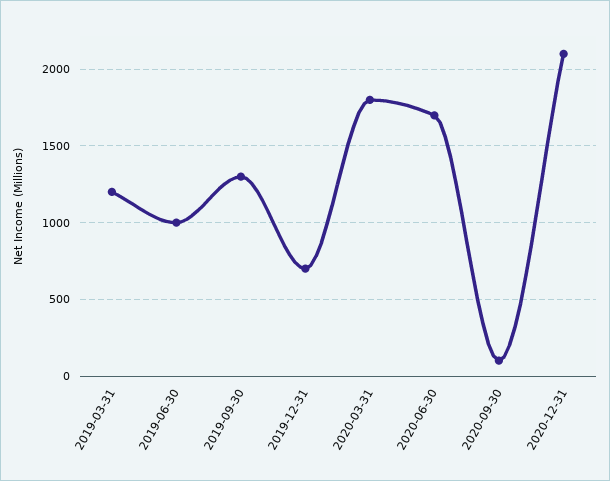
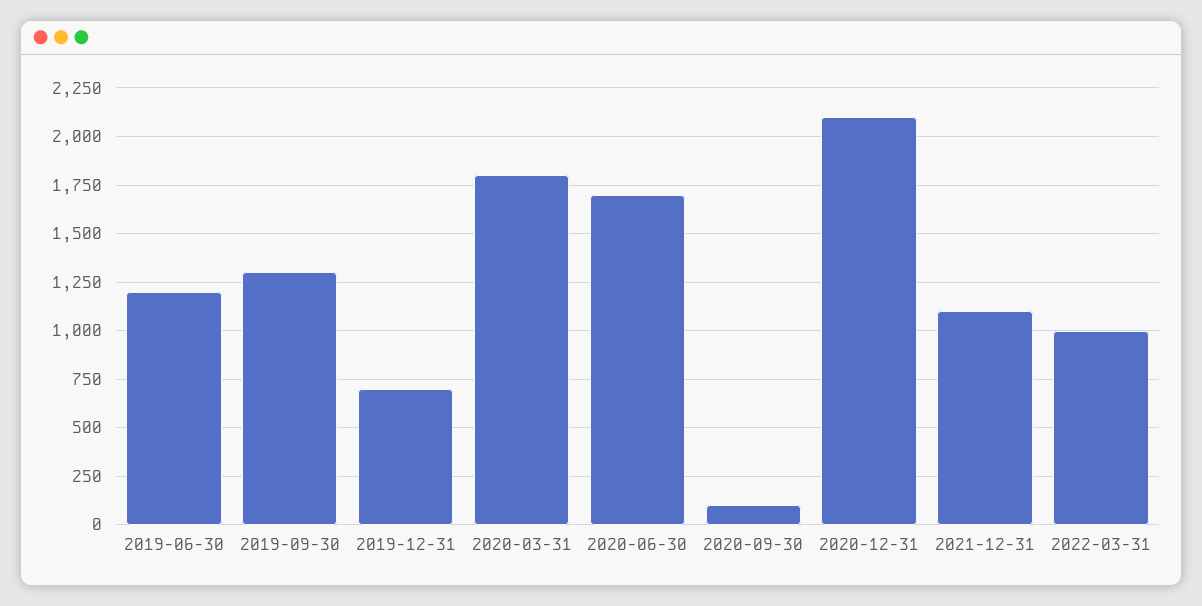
2019-03-31: 1200 -> none
2019-06-30: 1000 -> 1200
2021-12-31: none -> 1100
2022-03-31: none -> 1000

